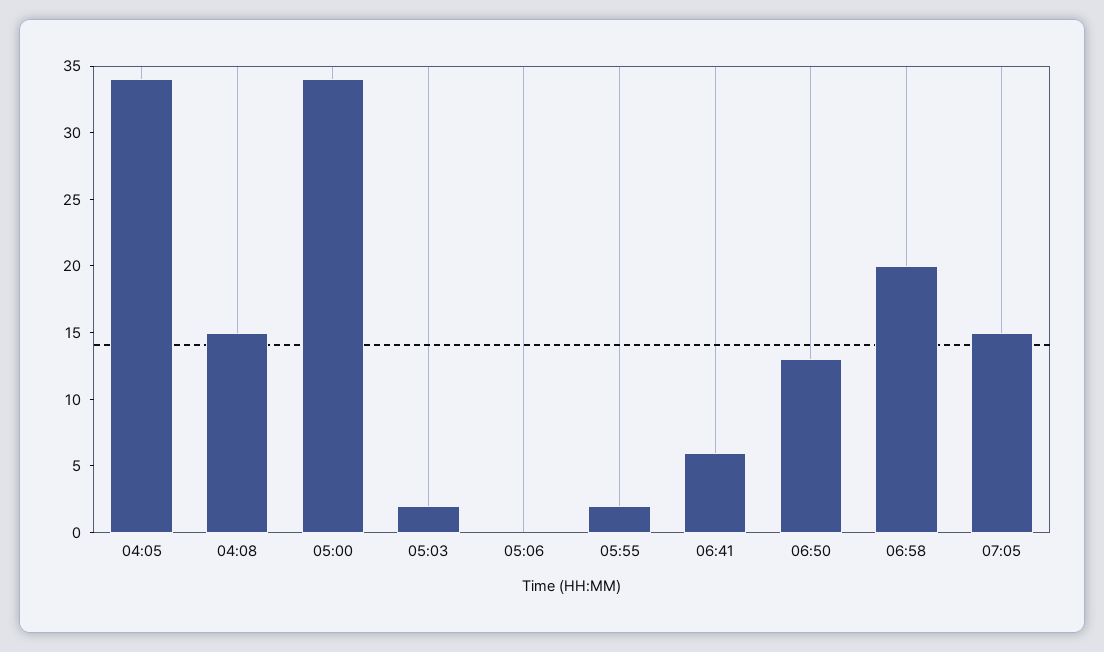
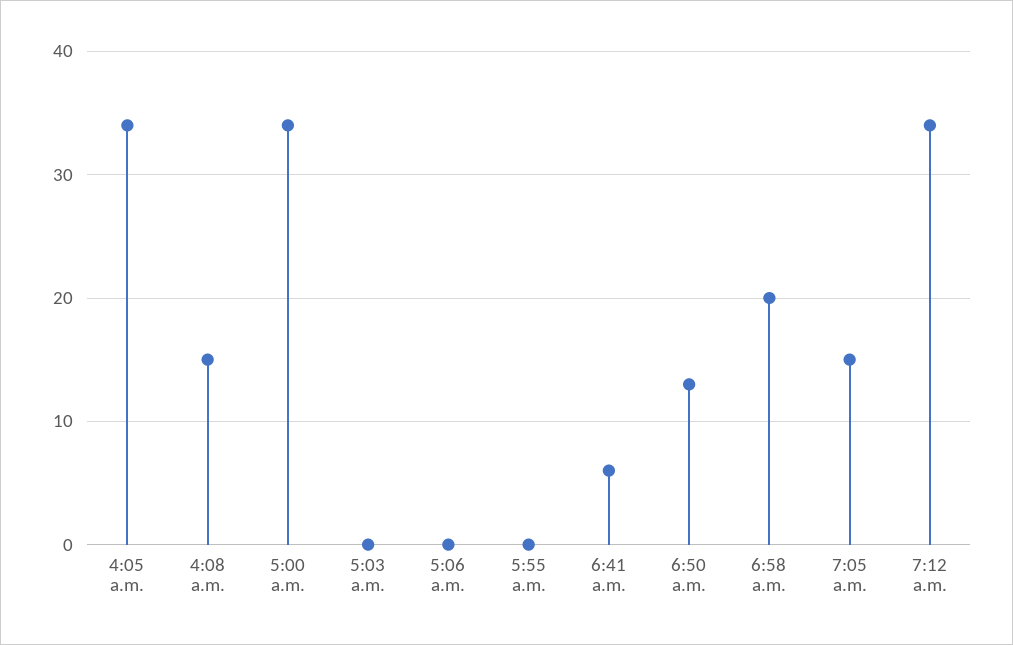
05:03: 2 -> 0
05:55: 2 -> 0
7:12 a.m.: none -> 34

